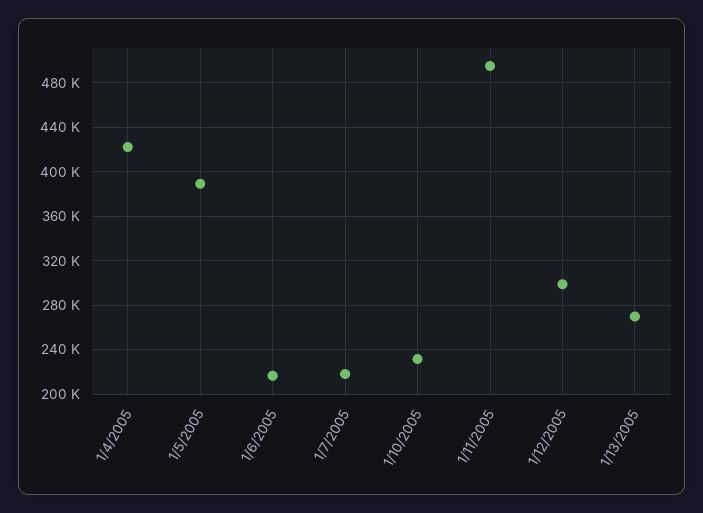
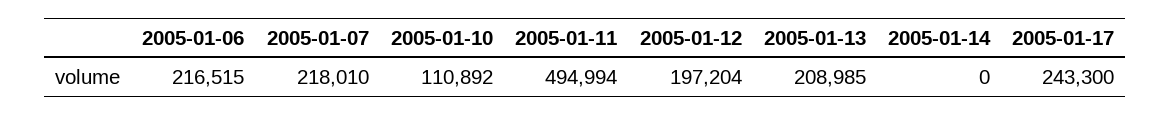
1/4/2005: 420000 -> none
1/5/2005: 390000 -> none
1/10/2005: 230000 -> 110892
1/12/2005: 300000 -> 197204
1/13/2005: 270000 -> 208985
2005-01-14: none -> 0
2005-01-17: none -> 243300

